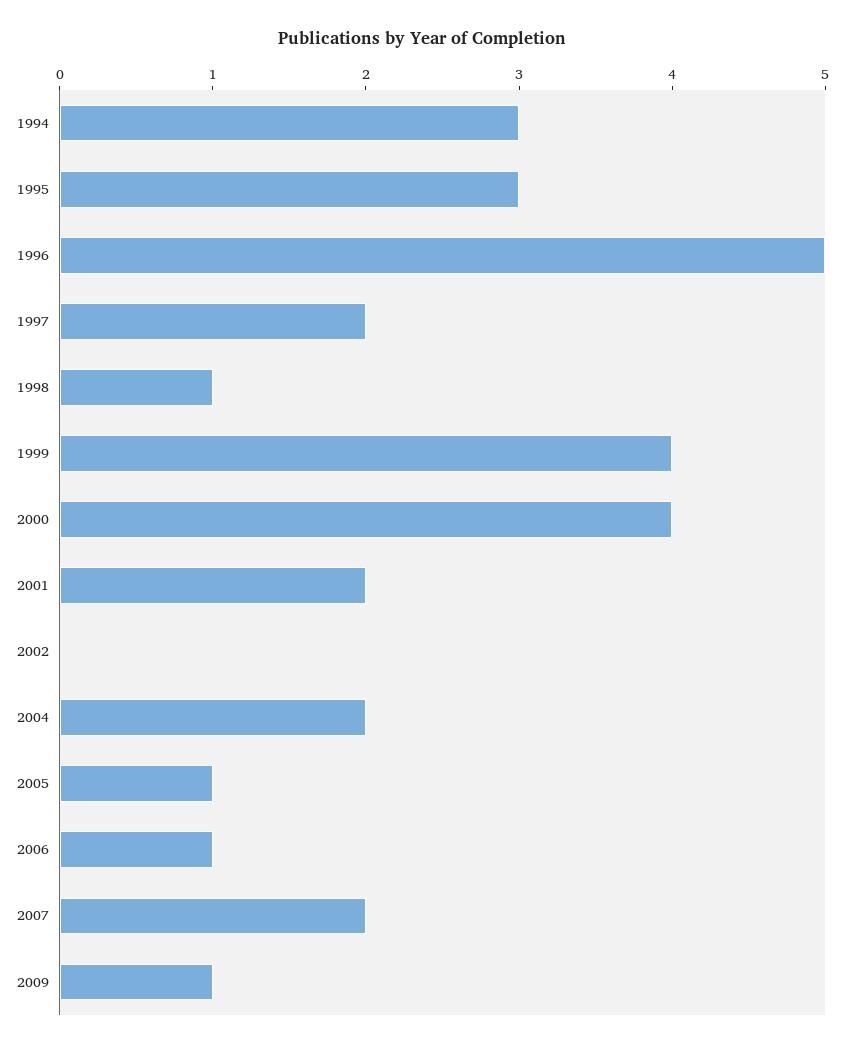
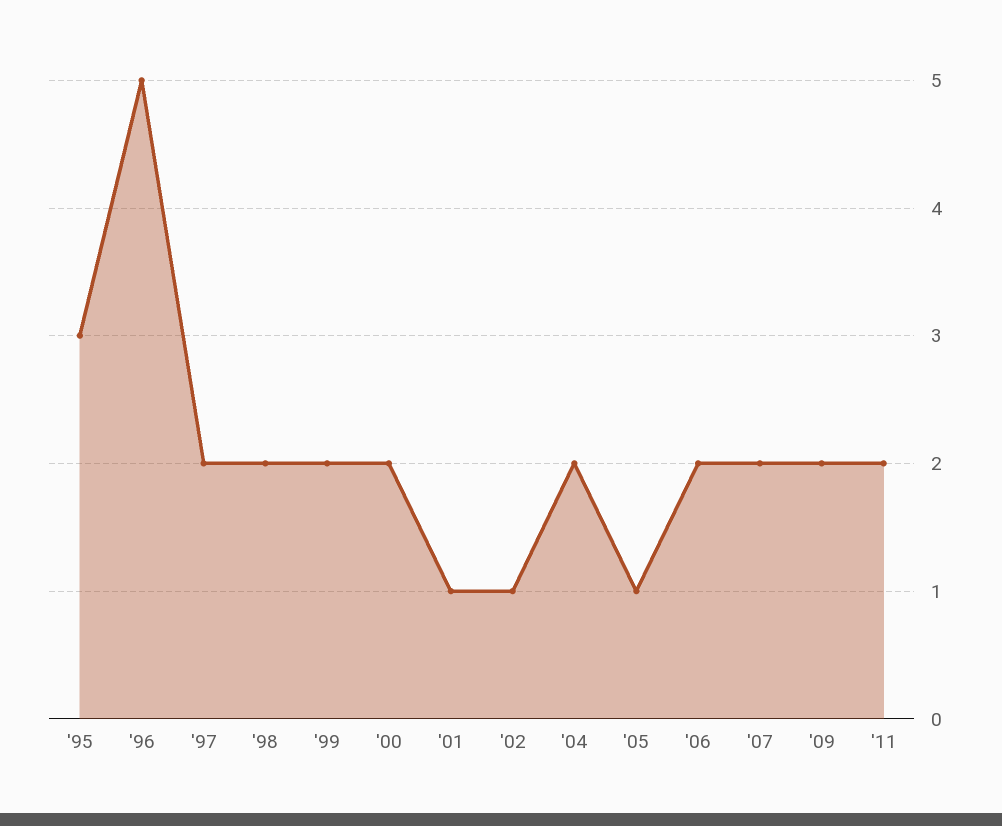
1994: 3 -> none
1998: 1 -> 2
1999: 4 -> 2
2000: 4 -> 2
2001: 2 -> 1
2002: 0 -> 1
2006: 1 -> 2
2009: 1 -> 2
'11: none -> 2

